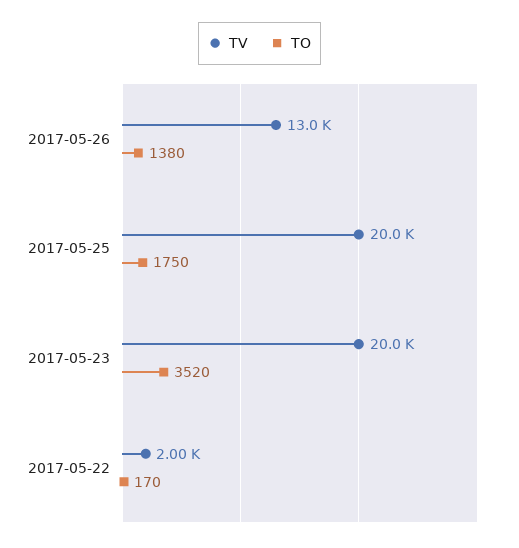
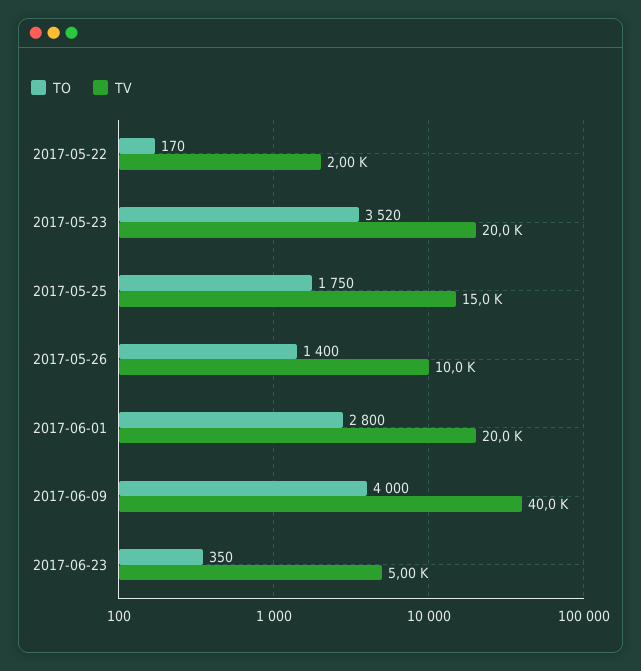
TV, 2017-05-26: 13000 -> 10000
TO, 2017-05-26: 1380 -> 1400
TV, 2017-05-25: 20000 -> 15000
TO, 2017-06-01: none -> 2800
TV, 2017-06-01: none -> 20000
TO, 2017-06-09: none -> 4000
TV, 2017-06-09: none -> 40000
TO, 2017-06-23: none -> 350
TV, 2017-06-23: none -> 5000

